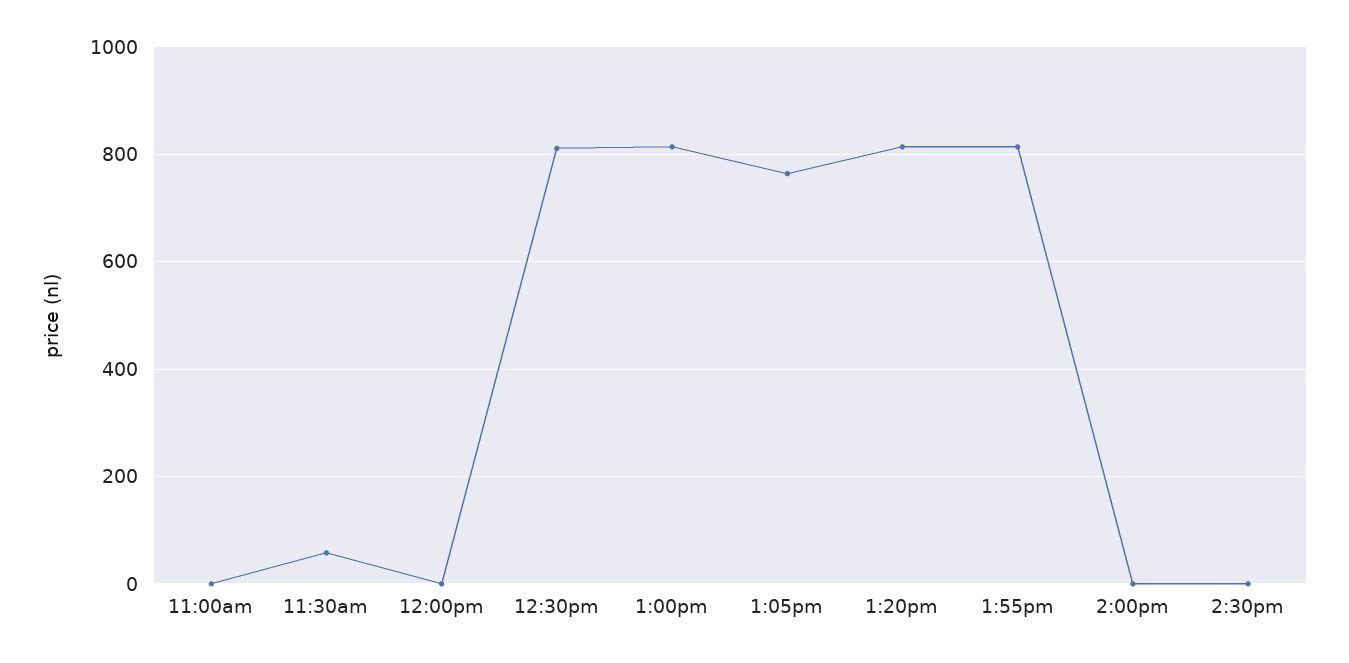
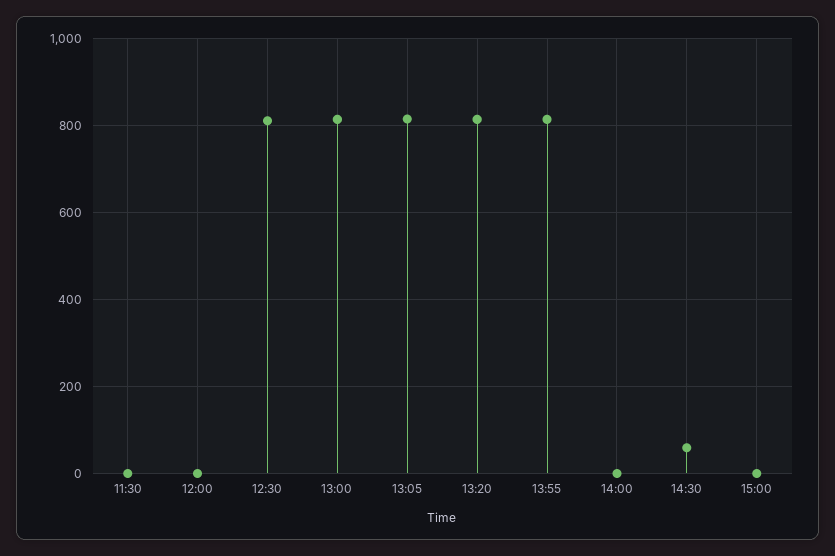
11:00am: 0 -> none
11:30am: 60 -> 0
1:05pm: 760 -> 820
2:30pm: 0 -> 60
15:00: none -> 0

